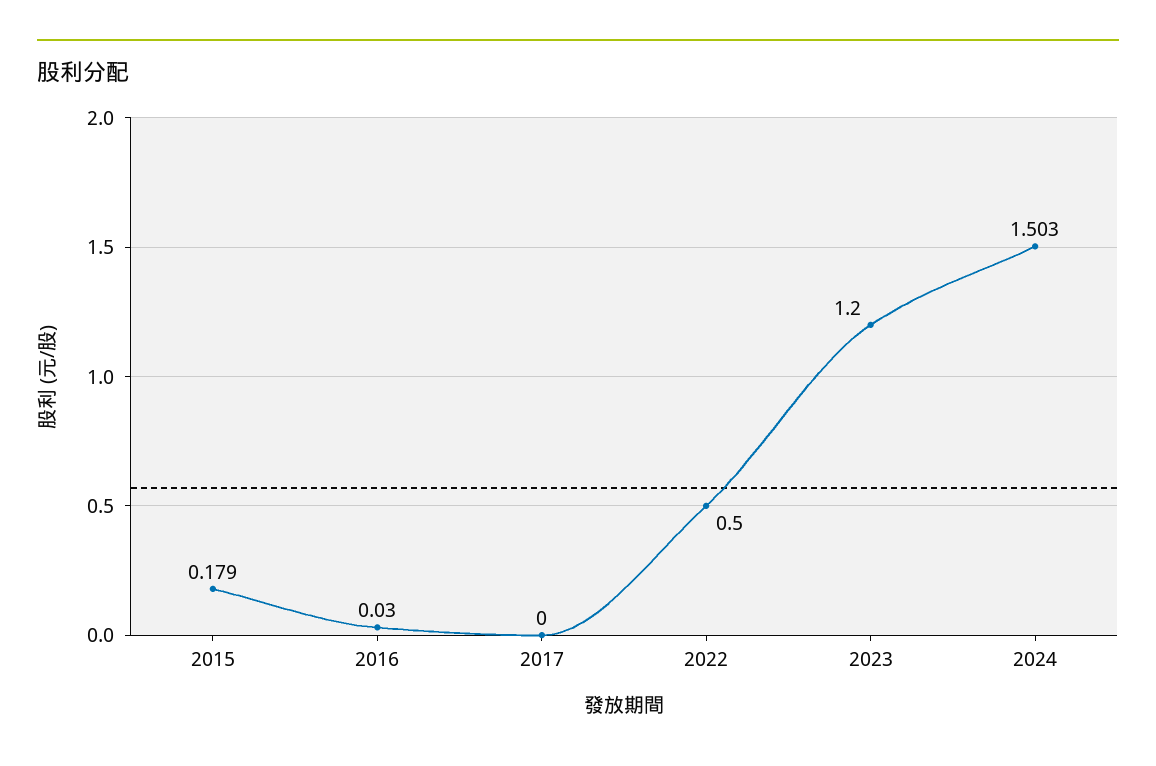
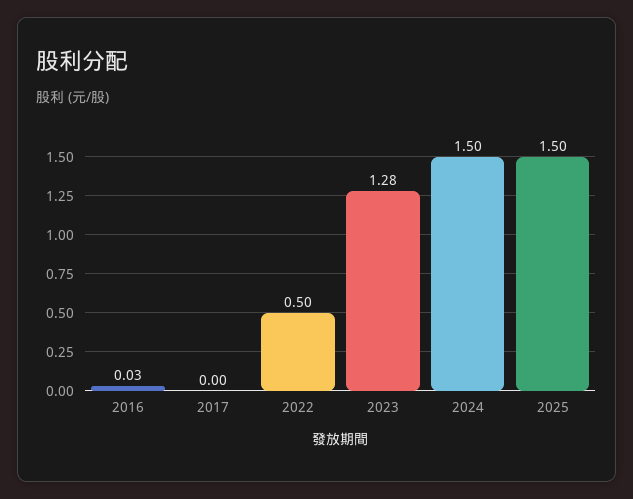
2015: 0.179 -> none
2023: 1.2 -> 1.28
2025: none -> 1.5

